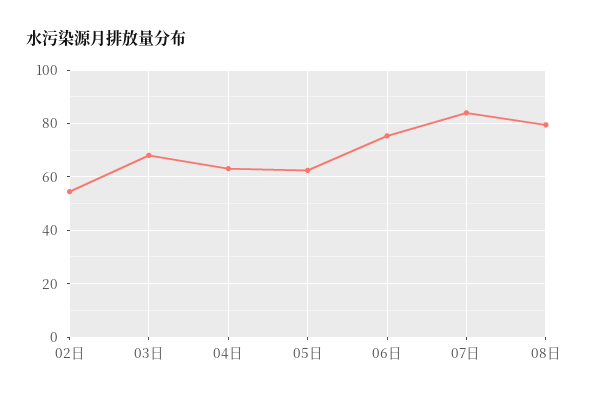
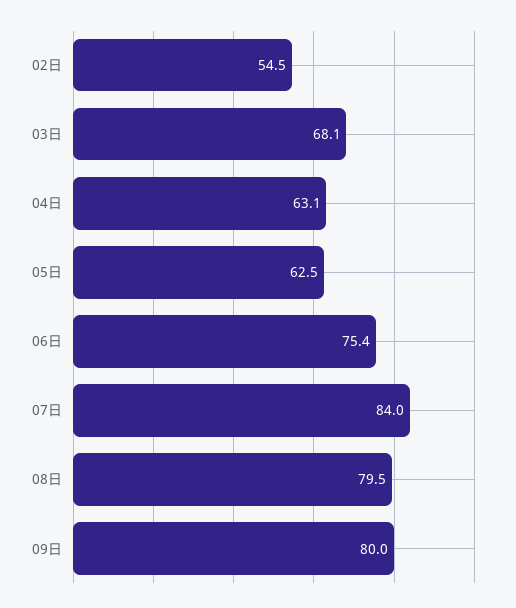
09日: none -> 80

